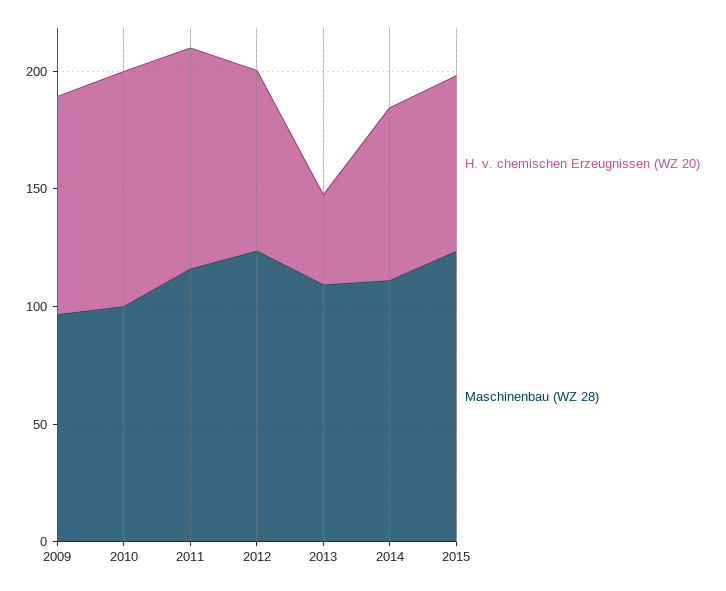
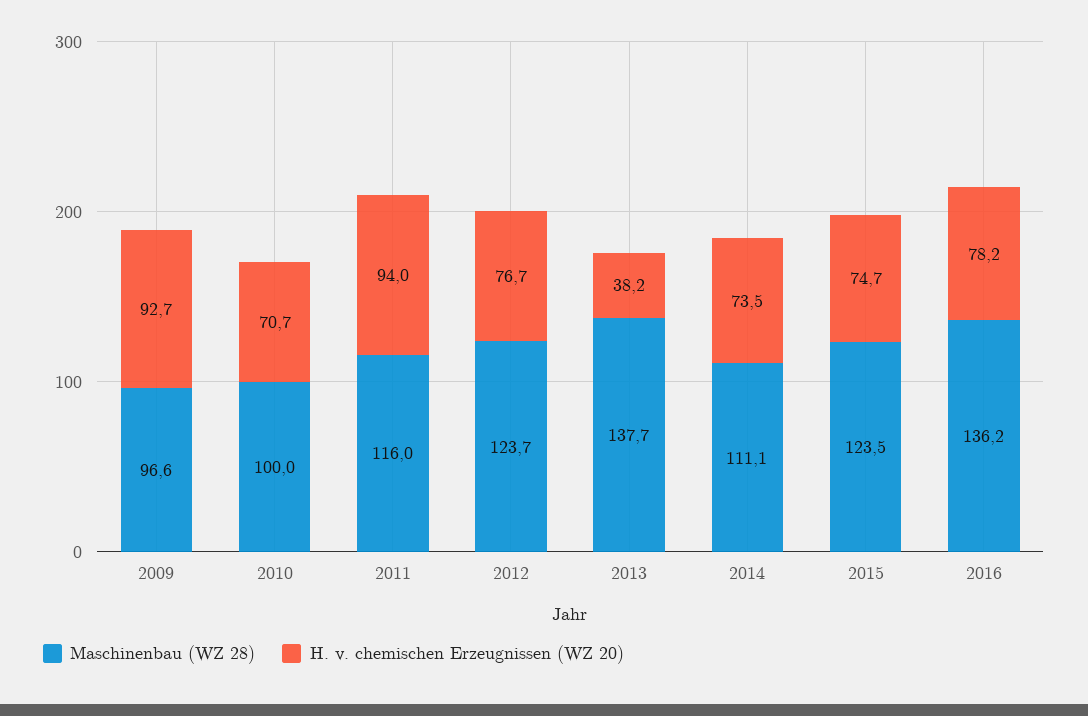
H. v. chemischen Erzeugnissen (WZ 20), 2010: 100 -> 70.7
Maschinenbau (WZ 28), 2013: 110 -> 137.7
Maschinenbau (WZ 28), 2016: none -> 136.2
H. v. chemischen Erzeugnissen (WZ 20), 2016: none -> 78.2

